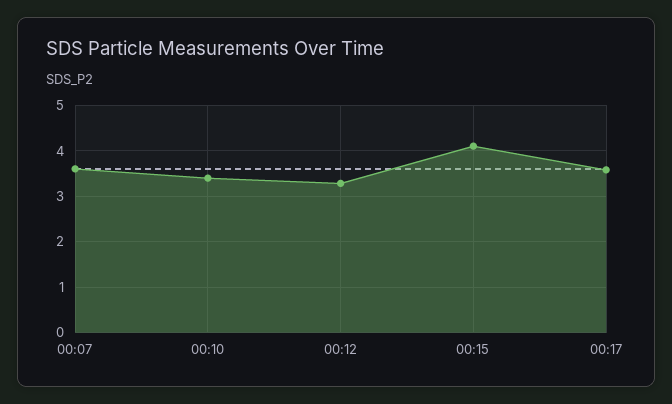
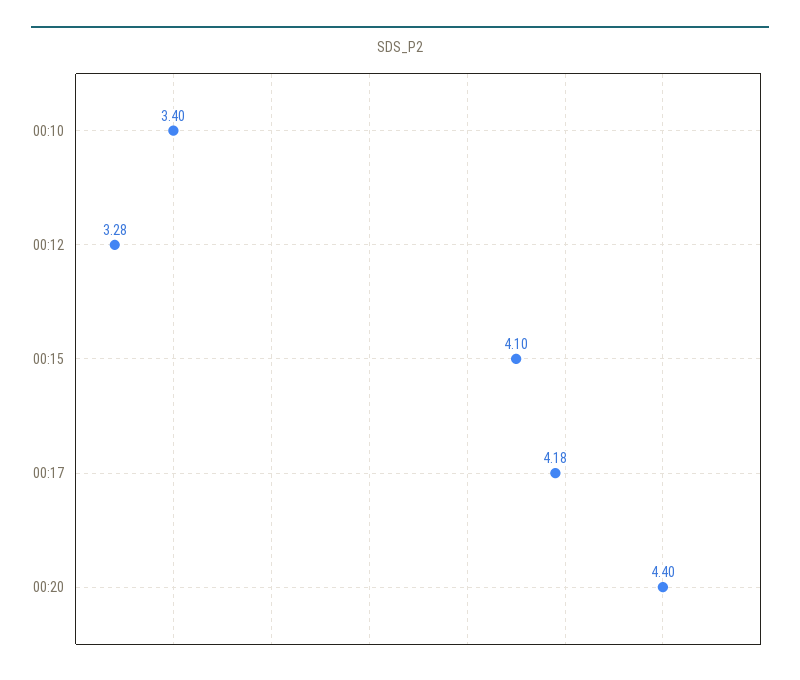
00:07: 3.6 -> none
00:17: 3.6 -> 4.18
00:20: none -> 4.4

